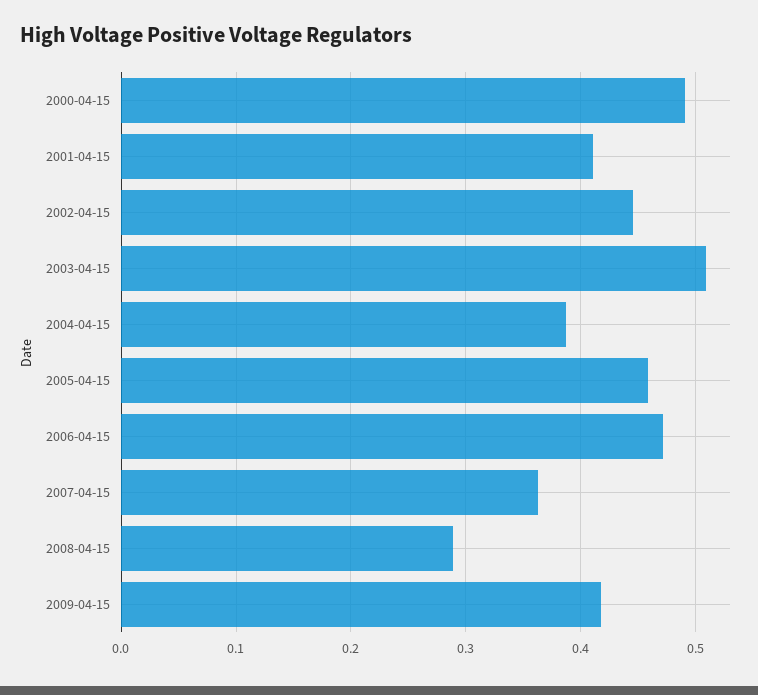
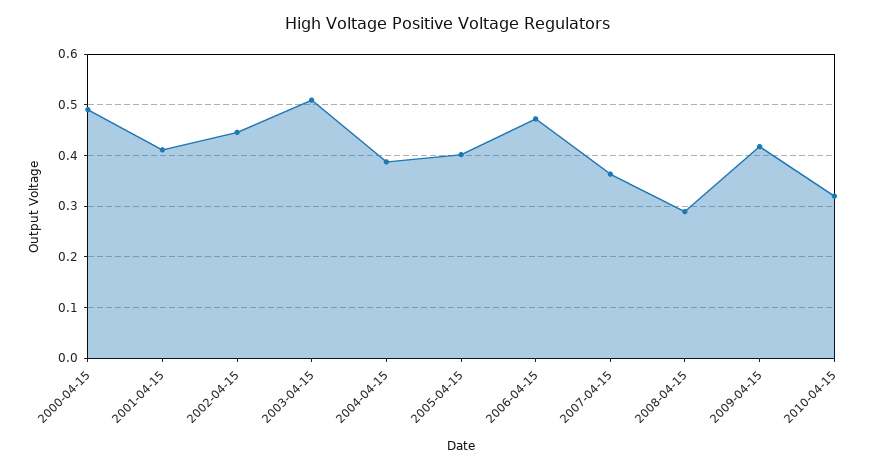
2005-04-15: 0.46 -> 0.4
2010-04-15: none -> 0.32

